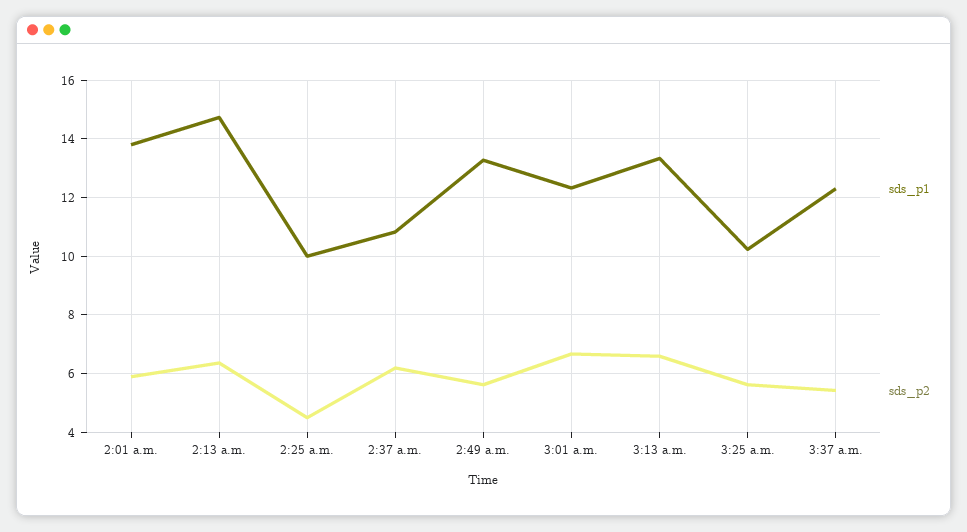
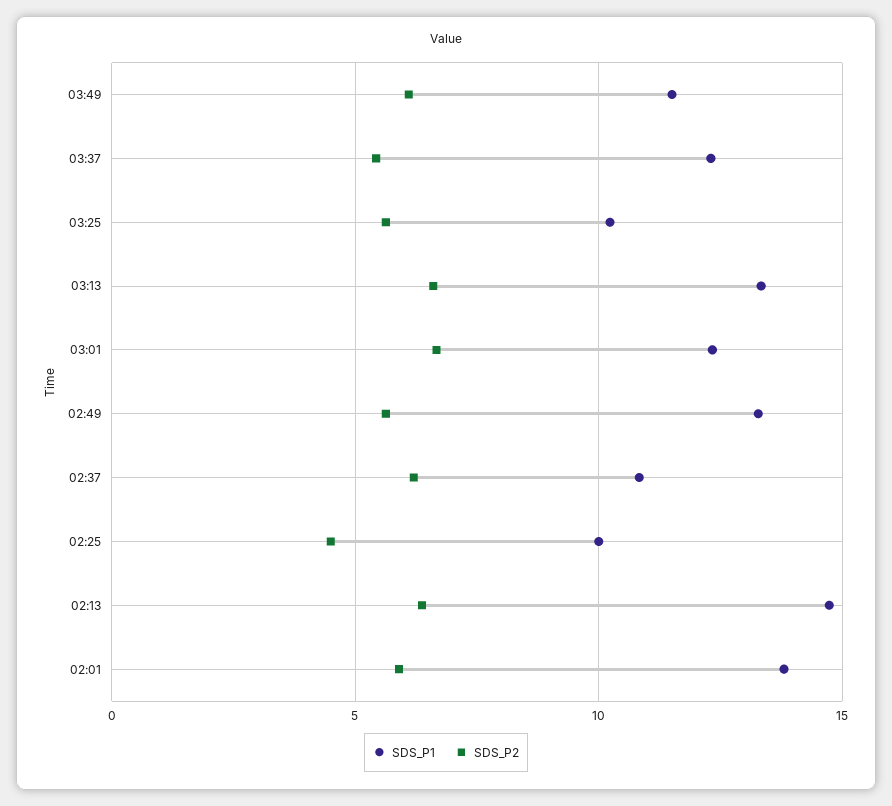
sds_p1, 03:49: none -> 11.5
sds_p2, 03:49: none -> 6

